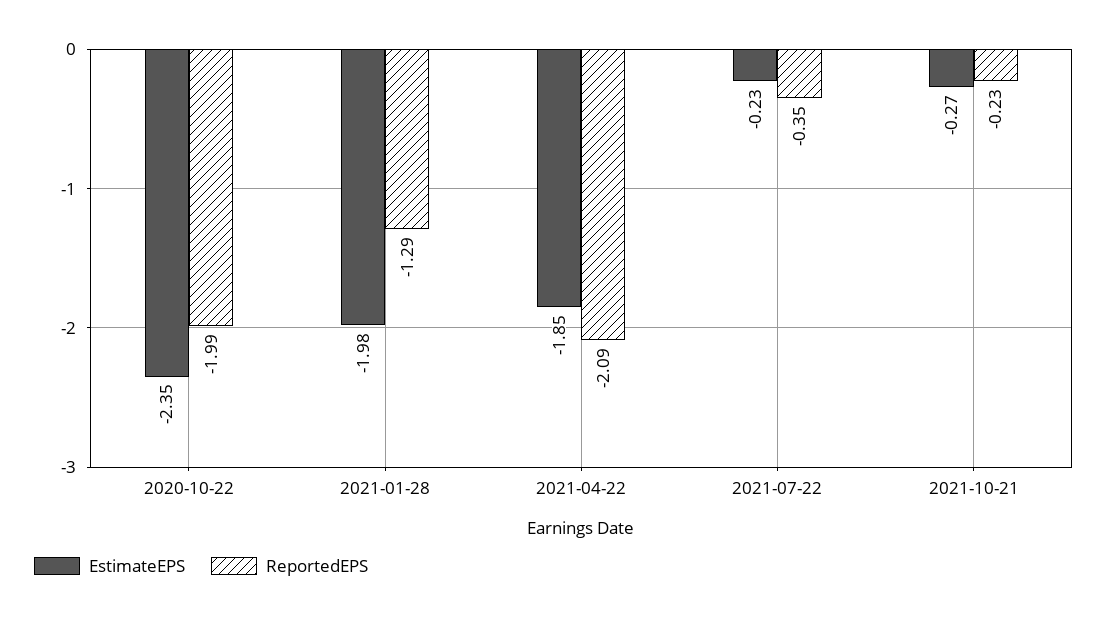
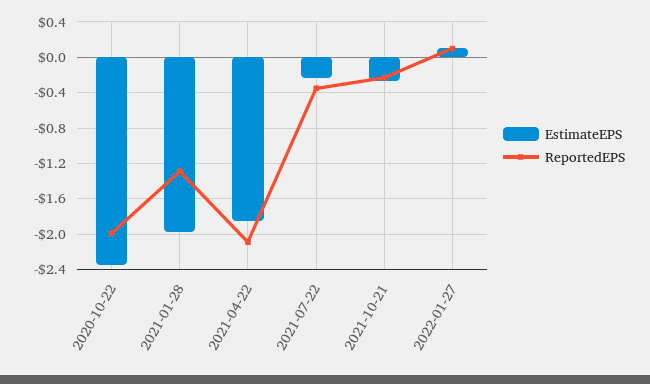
EstimateEPS, 2022-01-27: none -> 0.1
ReportedEPS, 2022-01-27: none -> 0.1

